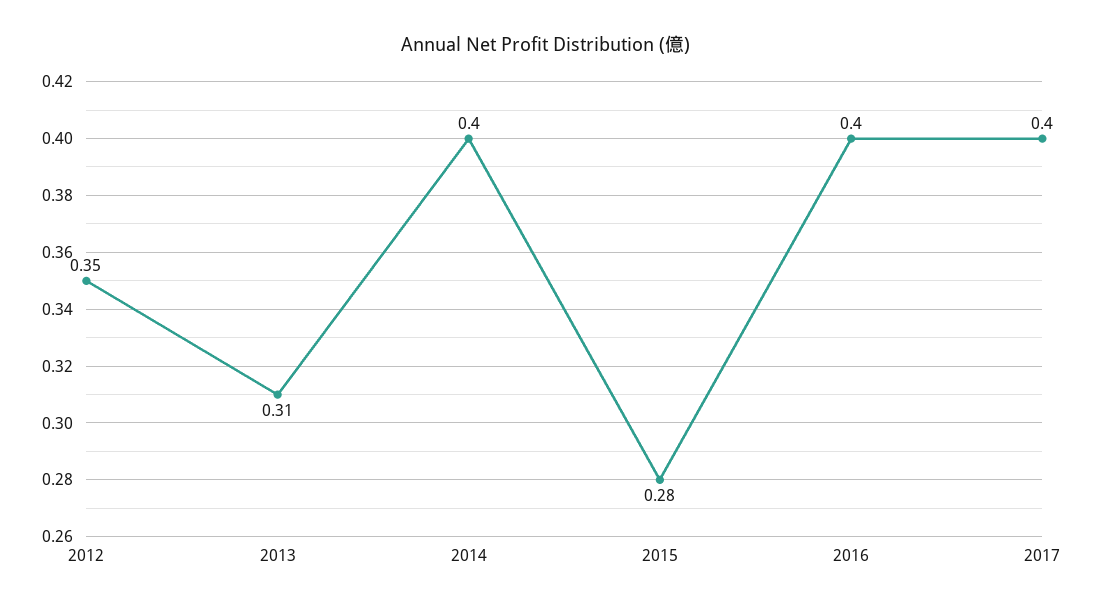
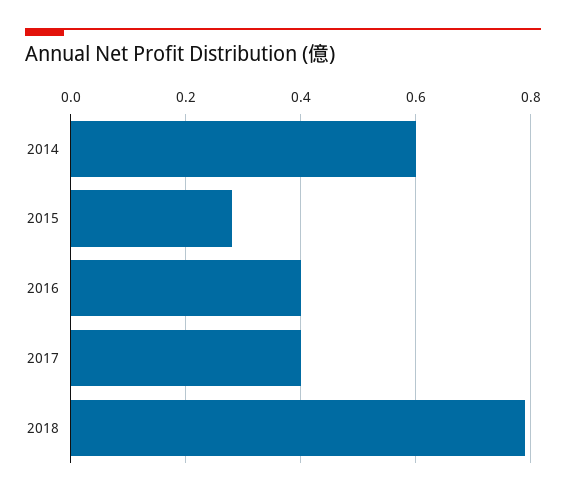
2012: 0.35 -> none
2013: 0.31 -> none
2014: 0.4 -> 0.6
2018: none -> 0.8

